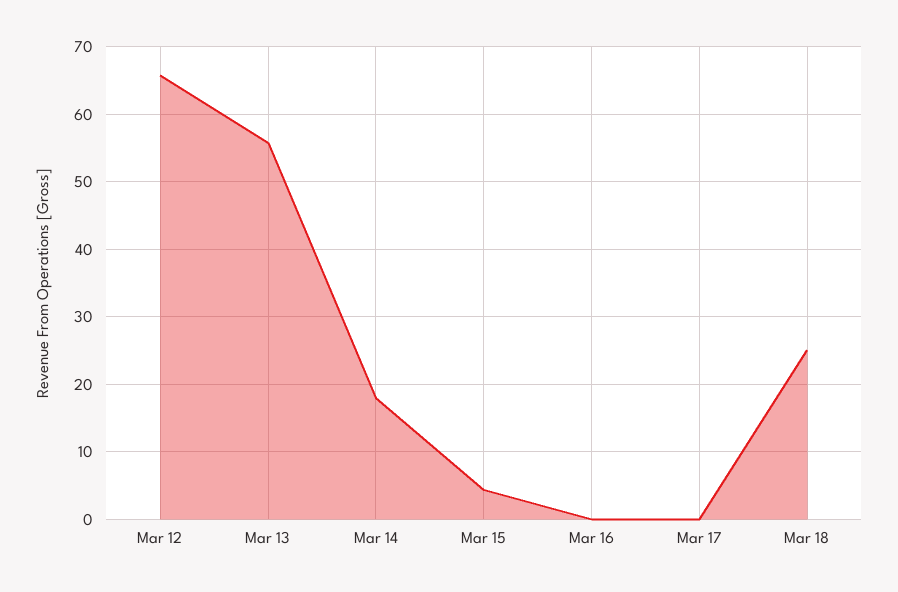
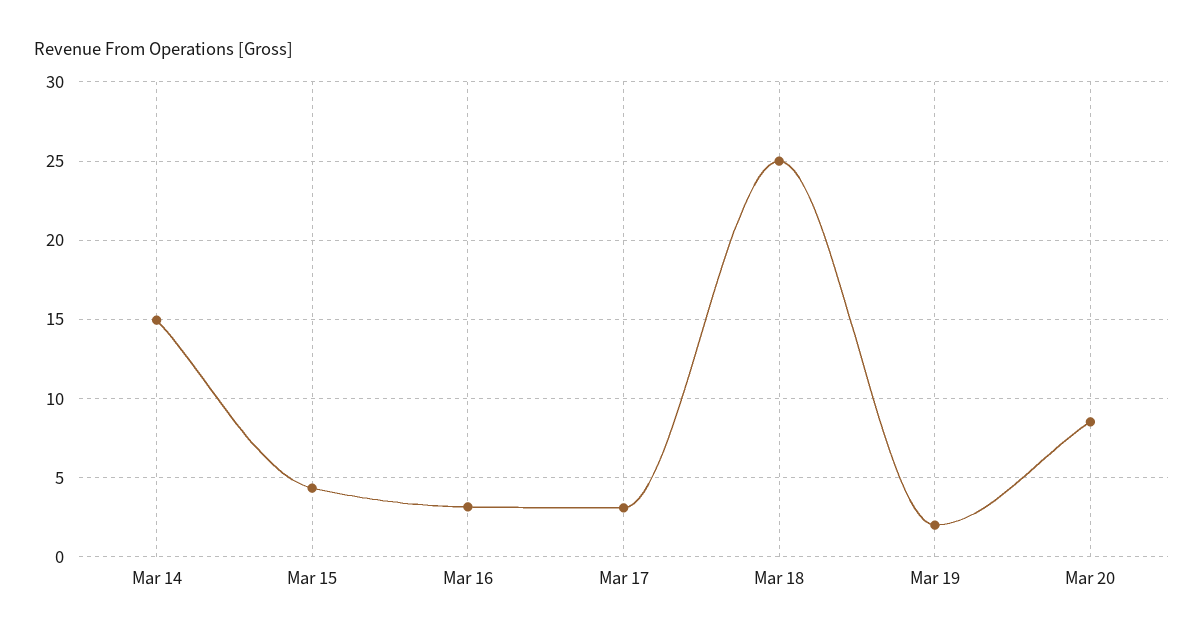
Mar 12: 66 -> none
Mar 13: 56 -> none
Mar 14: 18 -> 15
Mar 16: 0 -> 3
Mar 17: 0 -> 3
Mar 19: none -> 2
Mar 20: none -> 8.5

